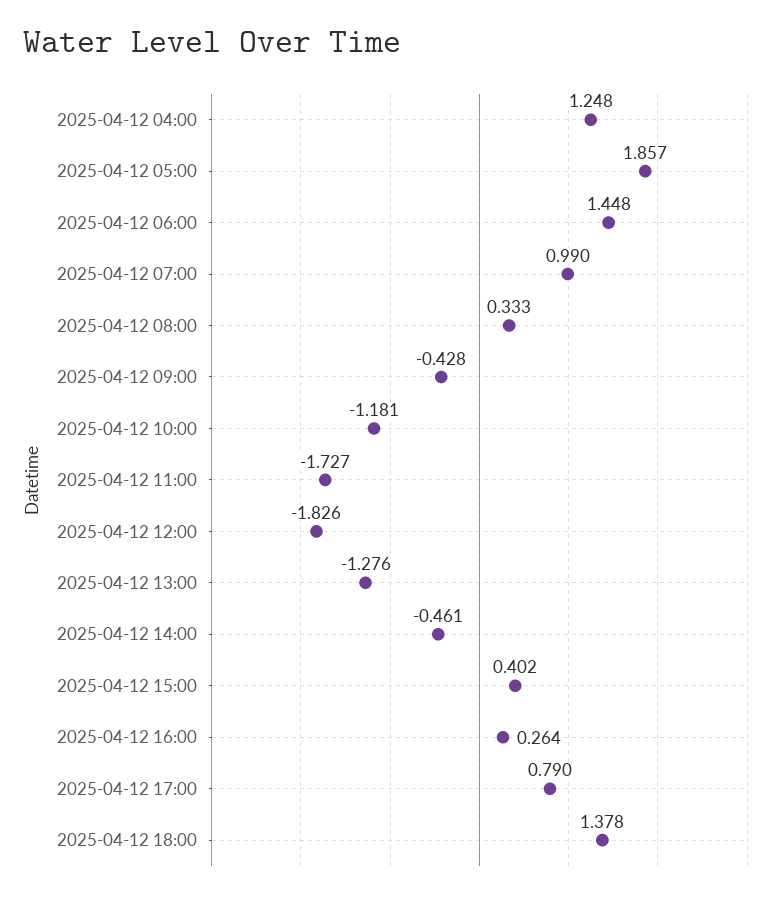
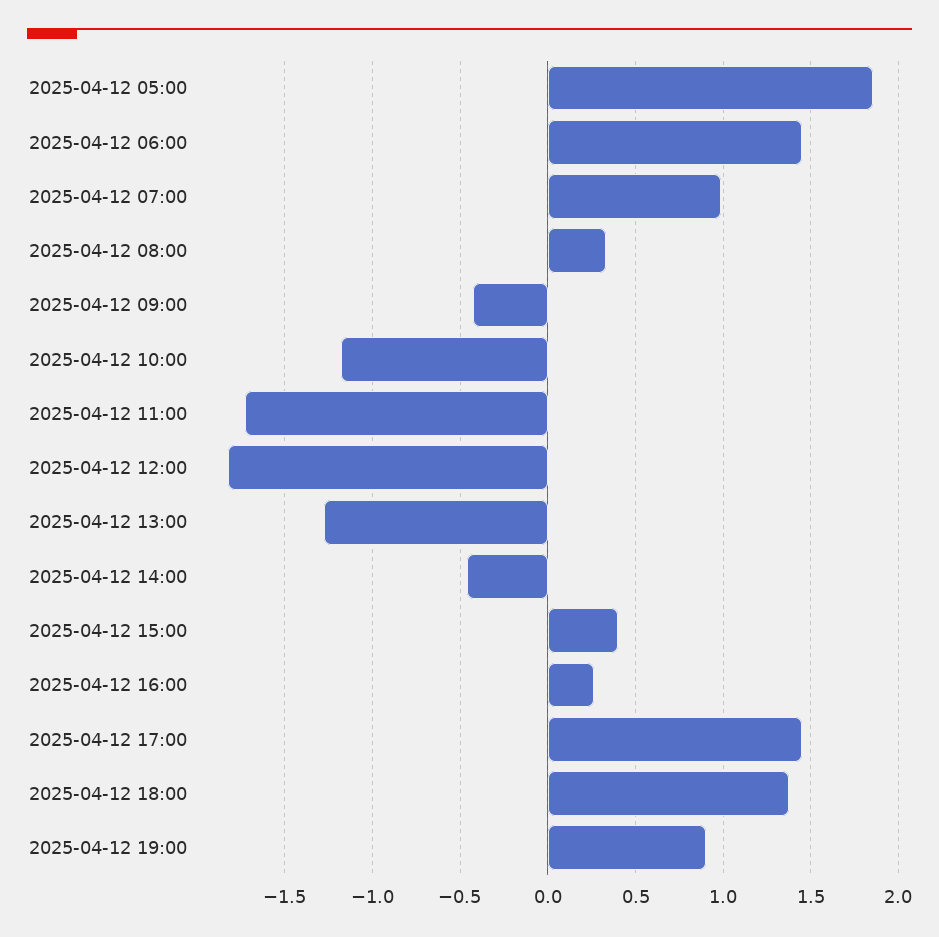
2025-04-12 04:00: 1.248 -> none
2025-04-12 17:00: 0.79 -> 1.45
2025-04-12 19:00: none -> 0.9

